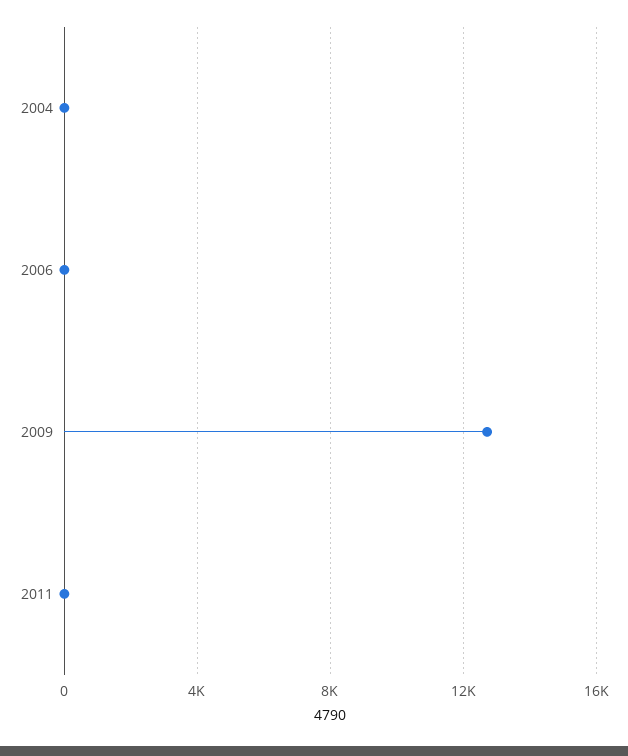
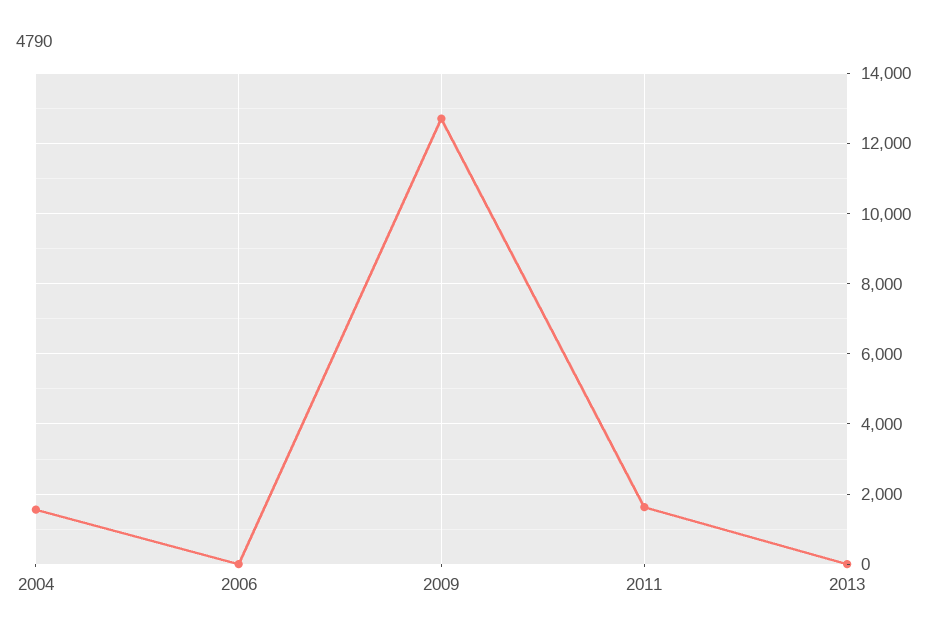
2004: 0 -> 1600
2011: 0 -> 1600
2013: none -> 0

